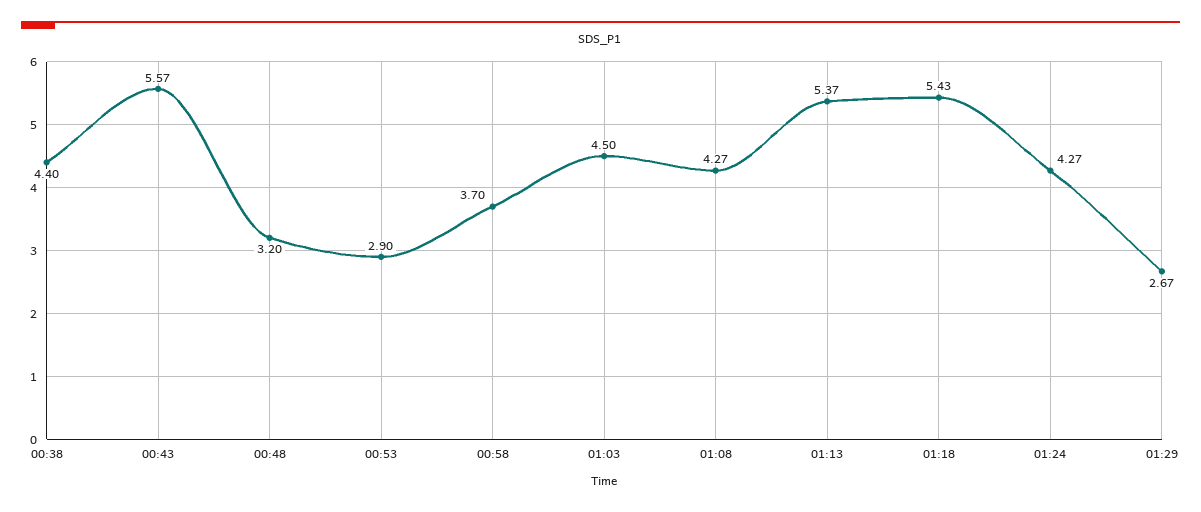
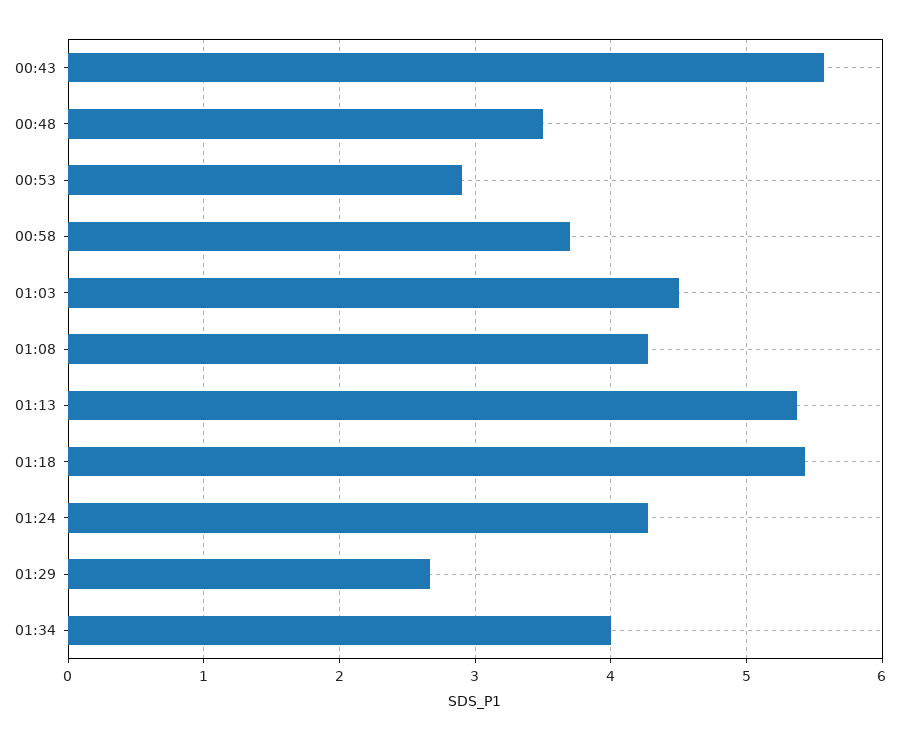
00:38: 4.4 -> none
00:48: 3.2 -> 3.5
01:34: none -> 4

